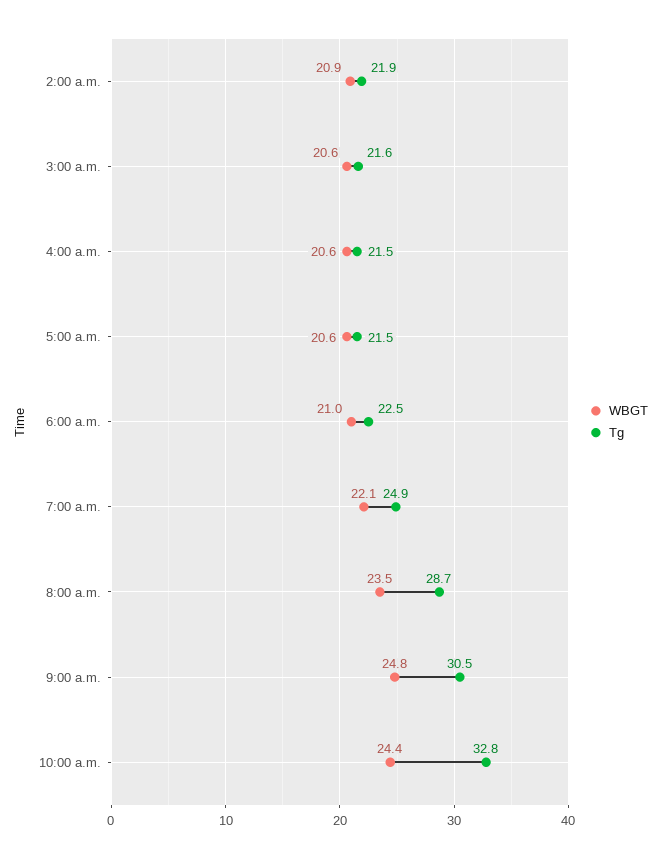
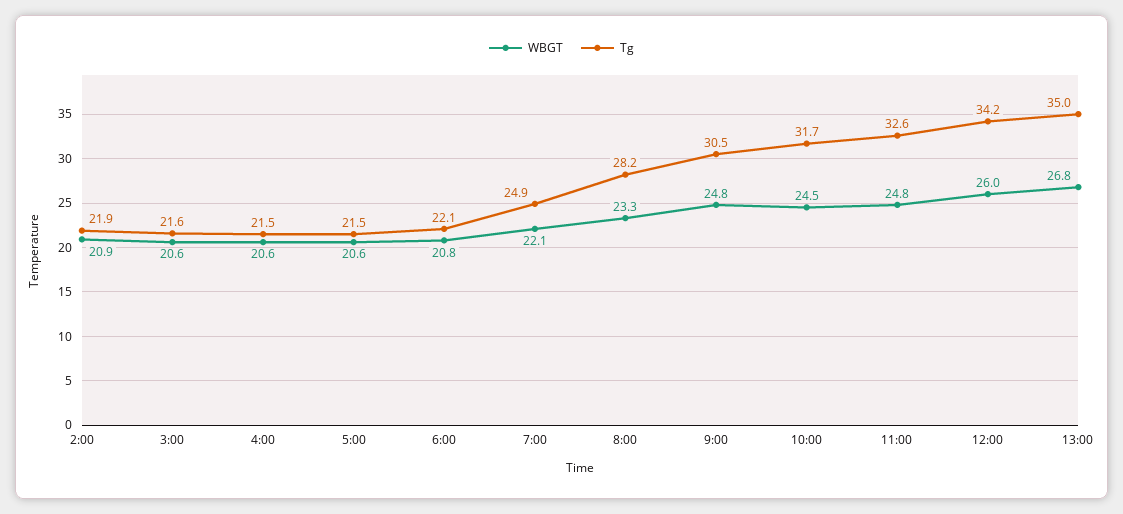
WBGT, 6:00 a.m.: 21 -> 20.8
Tg, 6:00 a.m.: 22.5 -> 22.1
WBGT, 8:00 a.m.: 23.5 -> 23.3
Tg, 8:00 a.m.: 28.7 -> 28.2
WBGT, 10:00 a.m.: 24.4 -> 24.5
Tg, 10:00 a.m.: 32.8 -> 31.7
WBGT, 11:00: none -> 24.8
Tg, 11:00: none -> 32.6
WBGT, 12:00: none -> 26
Tg, 12:00: none -> 34.2
WBGT, 13:00: none -> 26.8
Tg, 13:00: none -> 35

